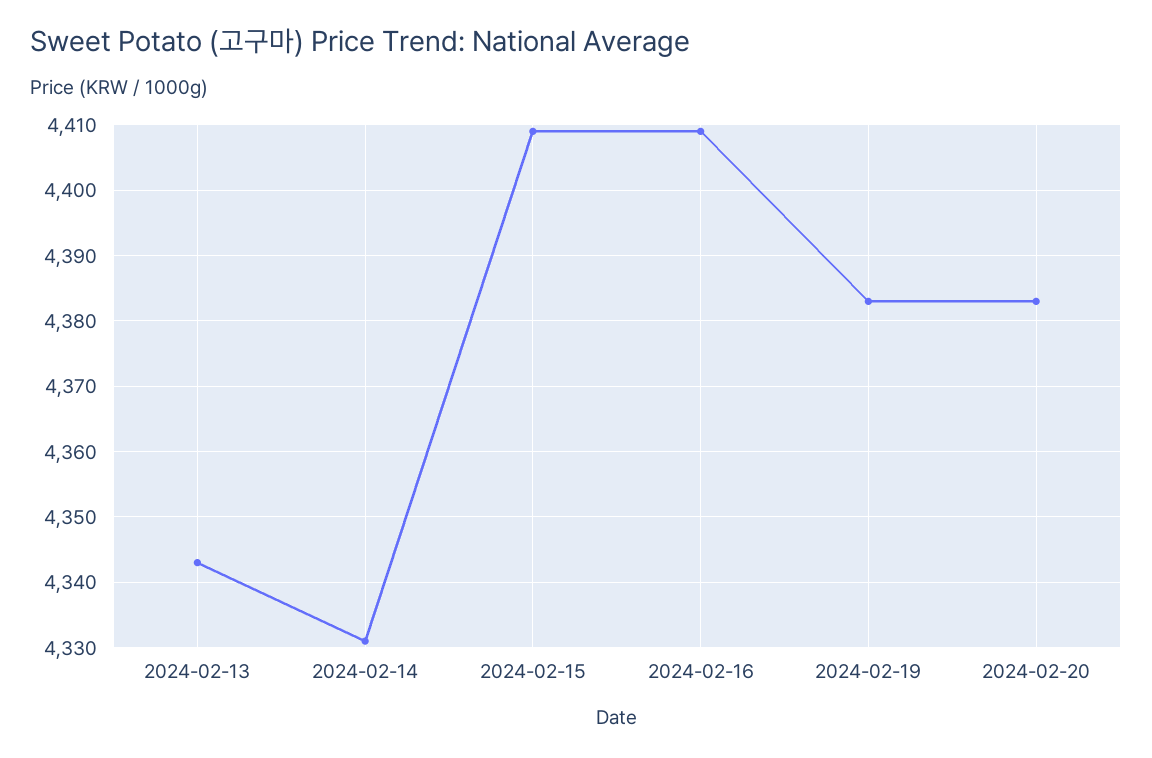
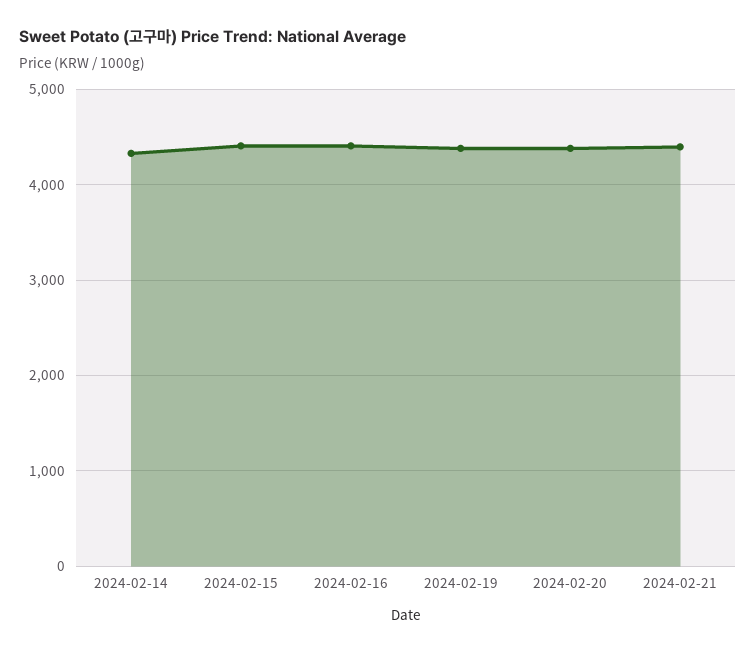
2024-02-13: 4343 -> none
2024-02-21: none -> 4400

